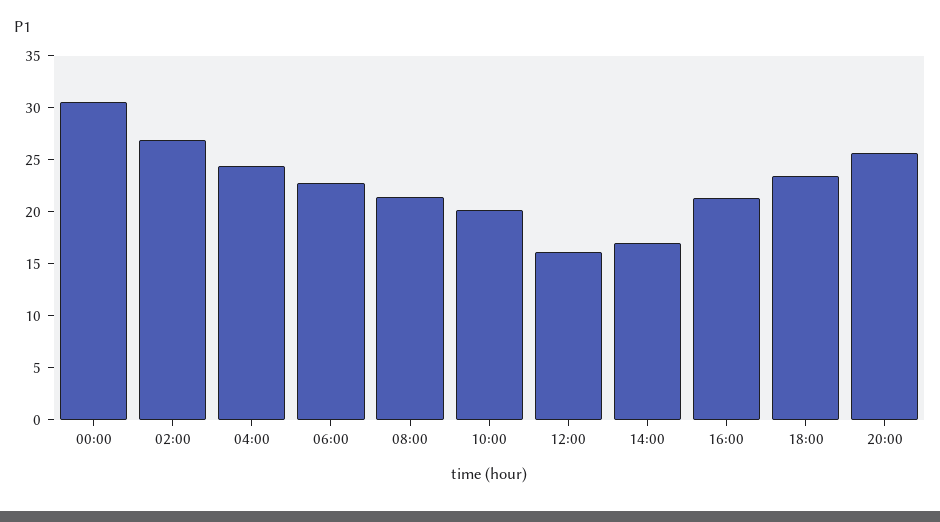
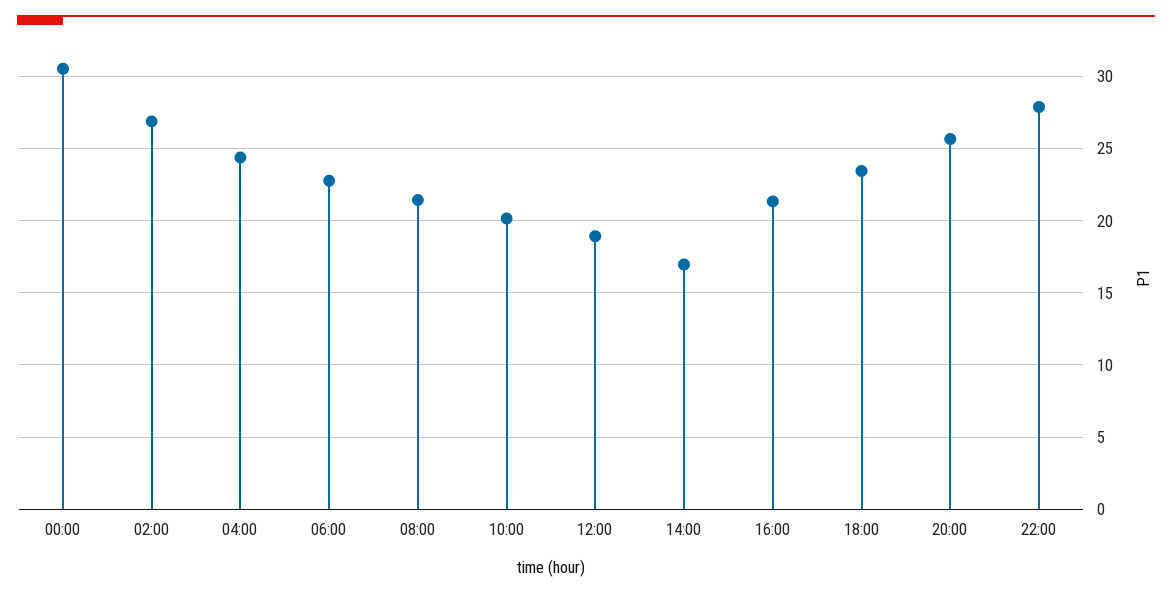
12:00: 16 -> 19
22:00: none -> 28

